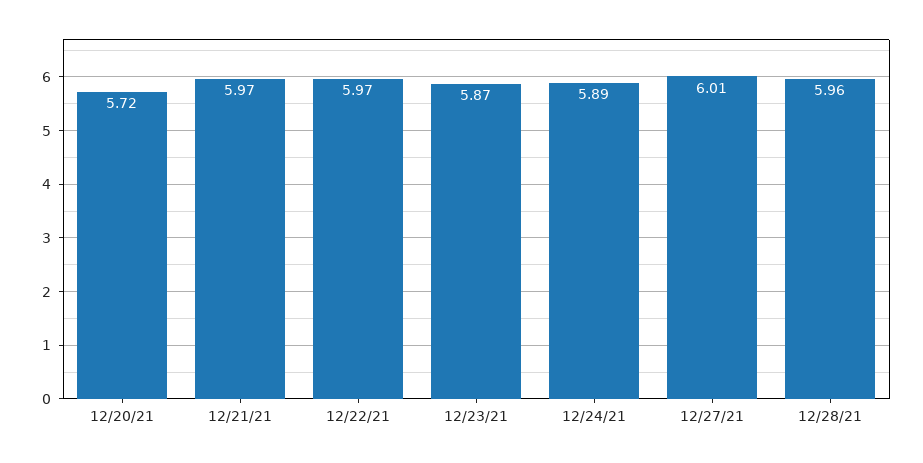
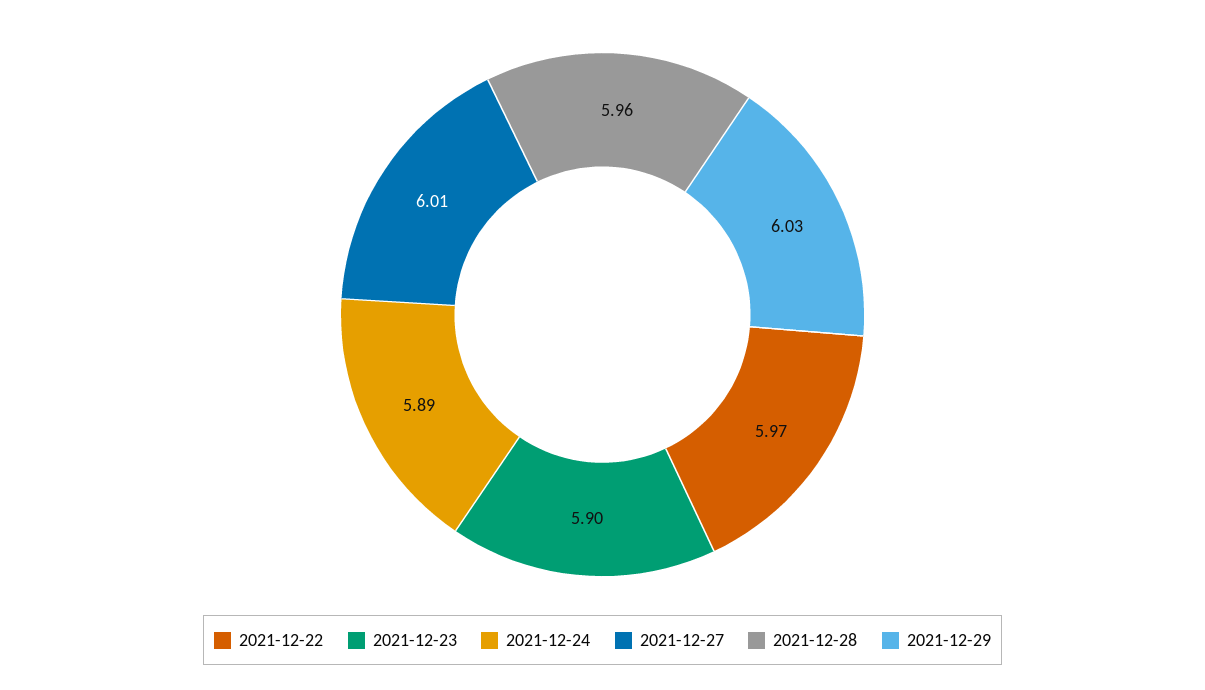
12/20/21: 5.72 -> none
12/21/21: 5.97 -> none
12/23/21: 5.87 -> 5.9
2021-12-29: none -> 6.03

